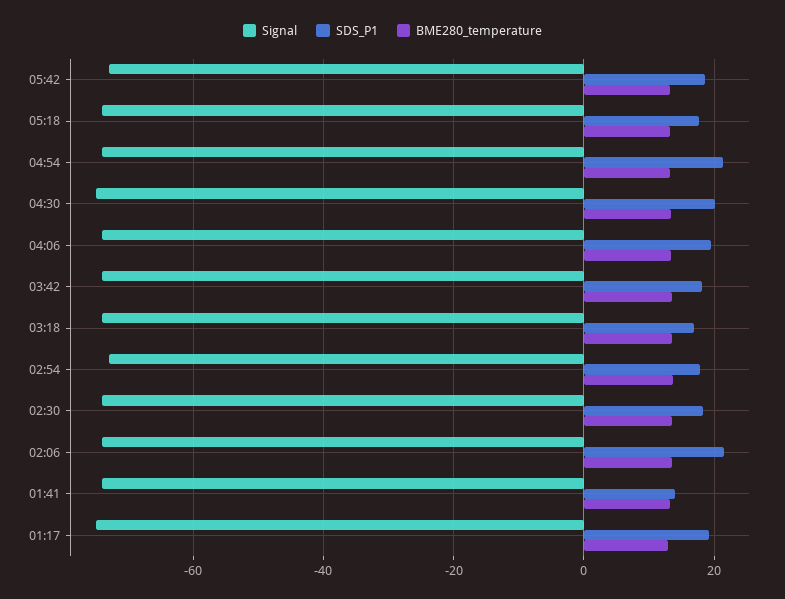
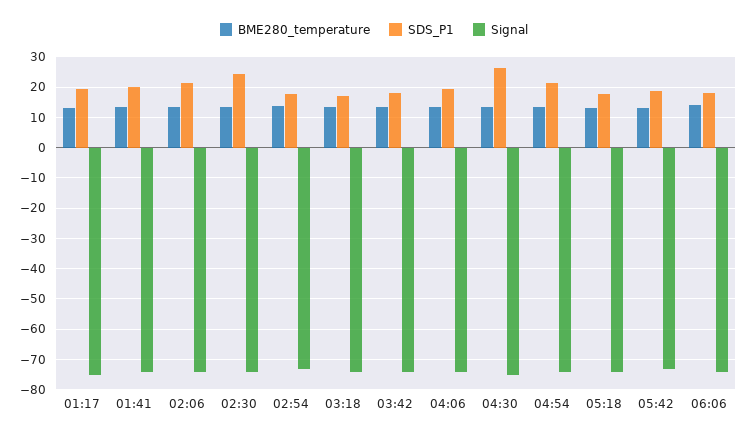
SDS_P1, 04:30: 20 -> 26
SDS_P1, 02:30: 18 -> 24
SDS_P1, 01:41: 14 -> 20
BME280_temperature, 06:06: none -> 14
SDS_P1, 06:06: none -> 18
Signal, 06:06: none -> -74

